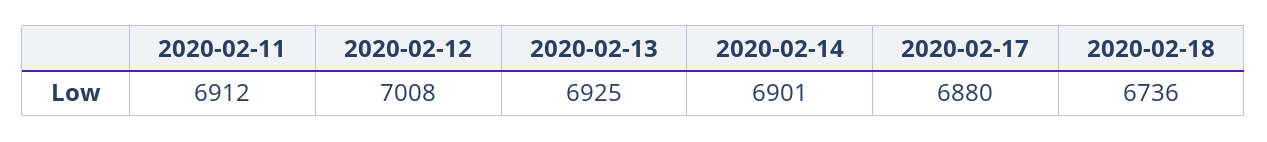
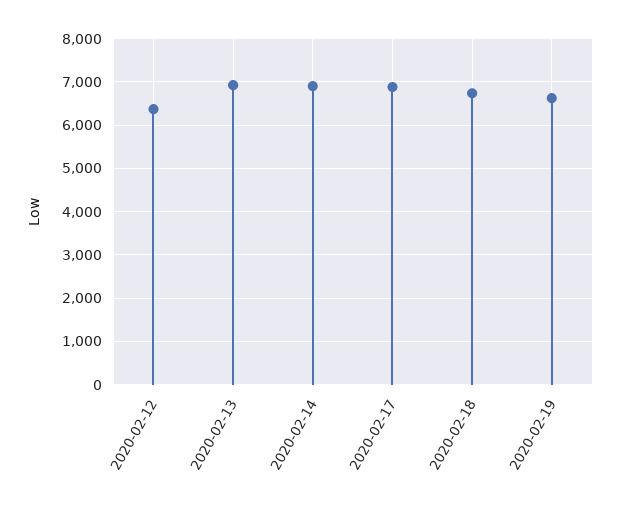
2020-02-11: 6912 -> none
2020-02-12: 7008 -> 6400
2020-02-19: none -> 6600

